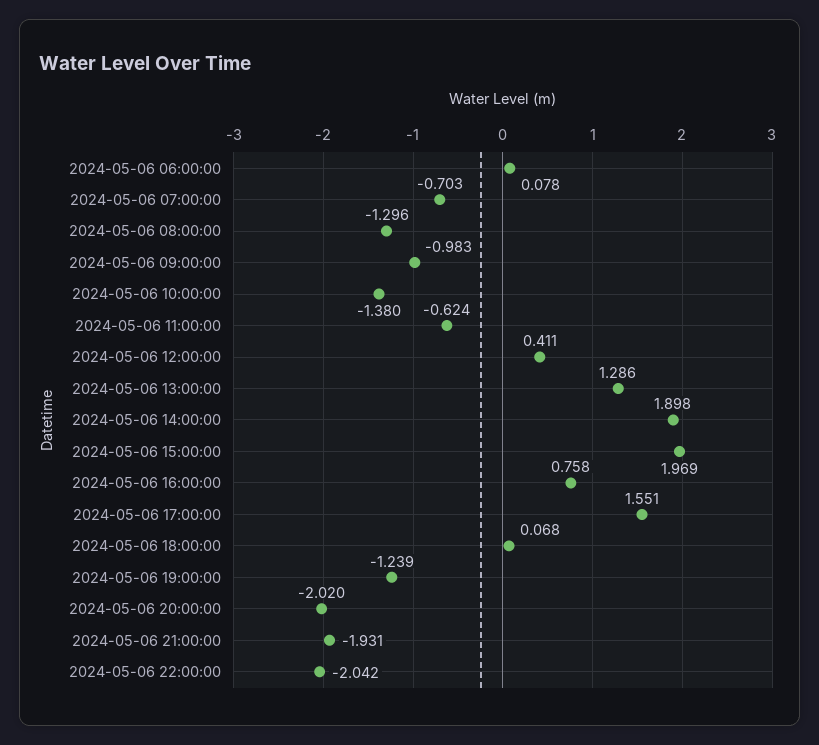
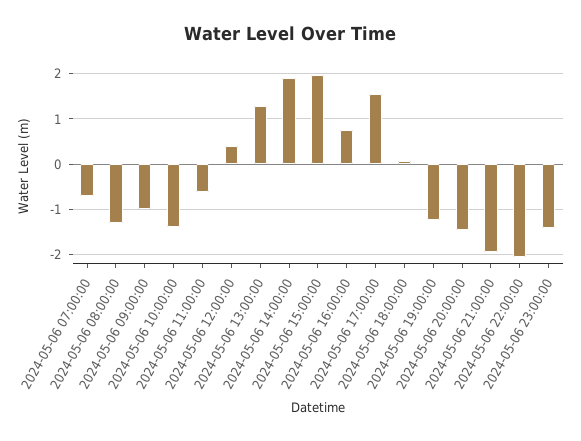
2024-05-06 06:00:00: 0.078 -> none
2024-05-06 20:00:00: -2.02 -> -1.4
2024-05-06 23:00:00: none -> -1.4

